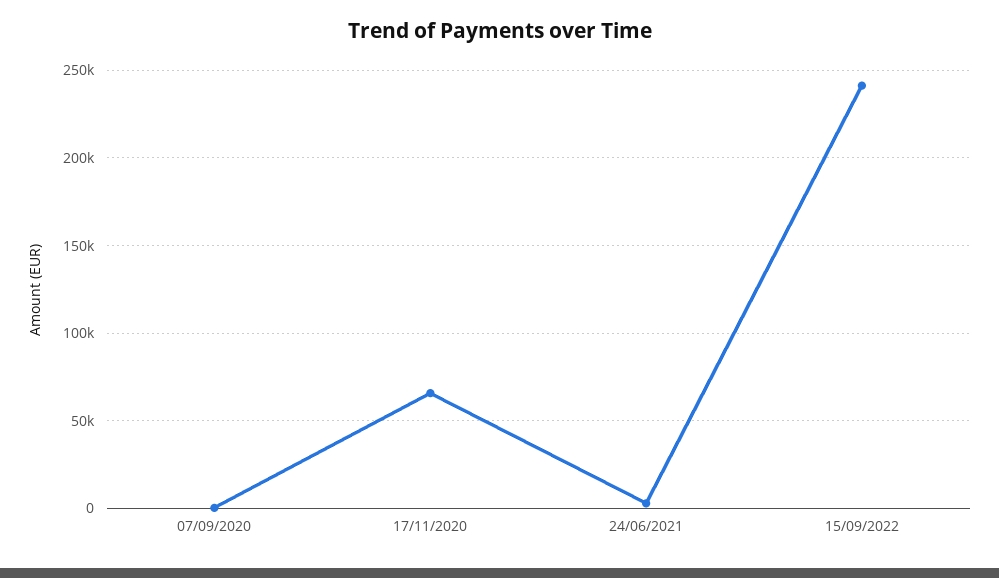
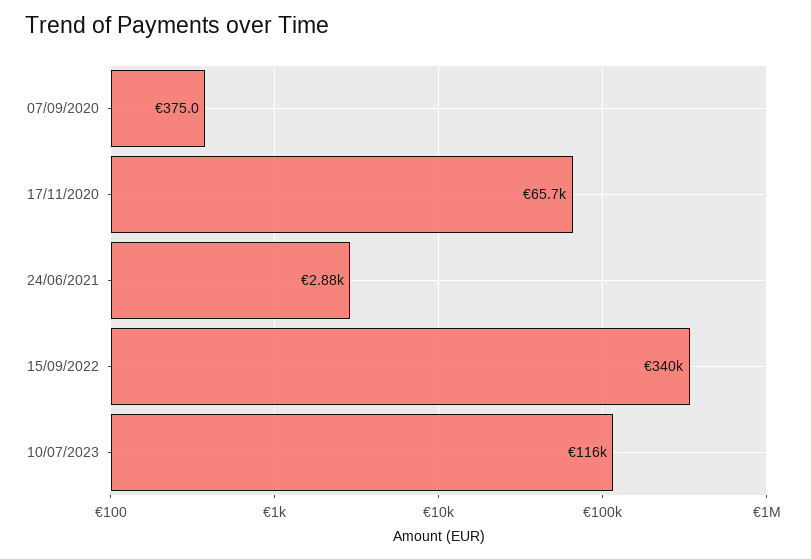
15/09/2022: 240000 -> 340000
10/07/2023: none -> 116000

